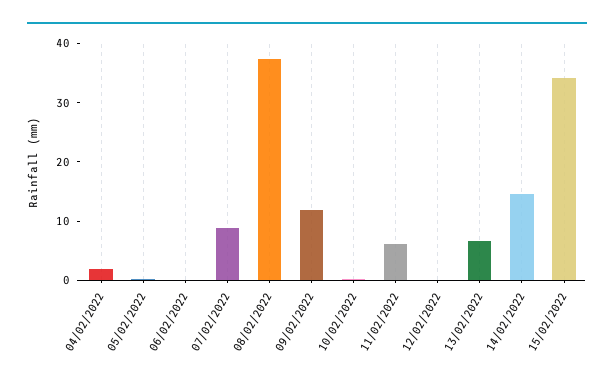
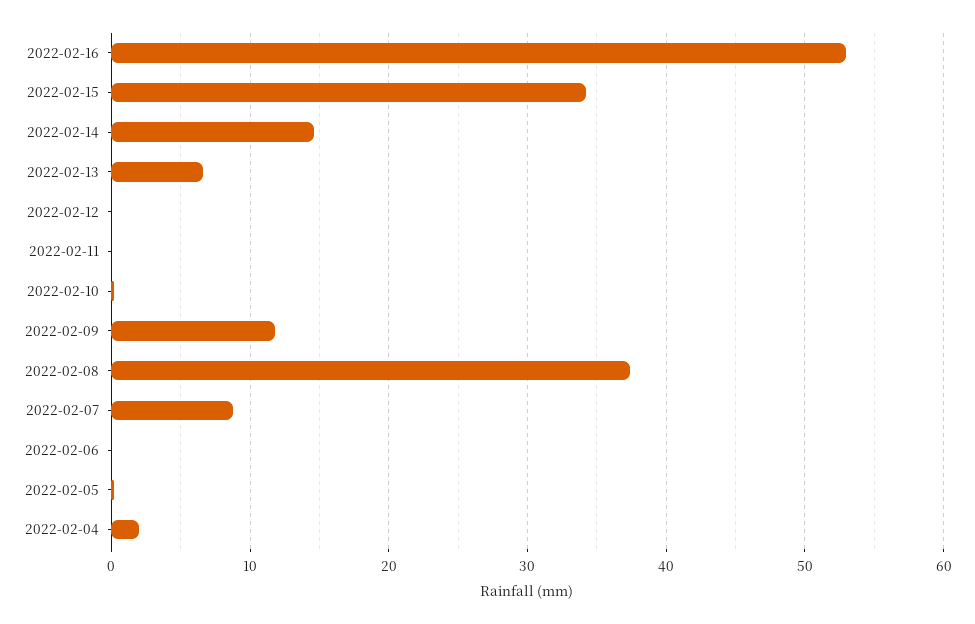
11/02/2022: 6 -> 0
2022-02-16: none -> 53

